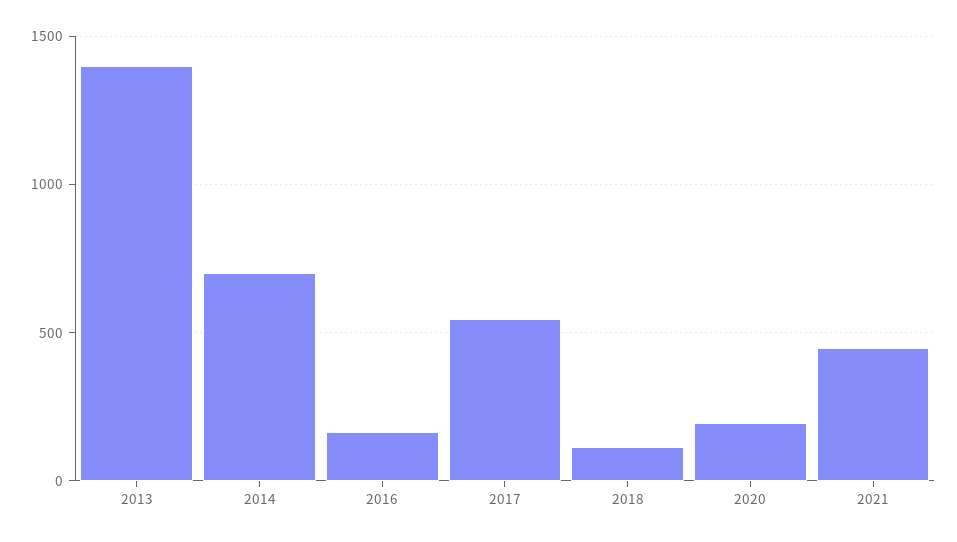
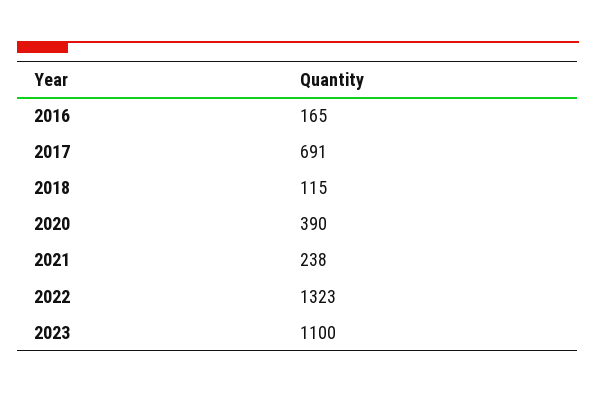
2013: 1400 -> none
2014: 700 -> none
2017: 550 -> 691
2020: 200 -> 390
2021: 450 -> 238
2022: none -> 1323
2023: none -> 1100

